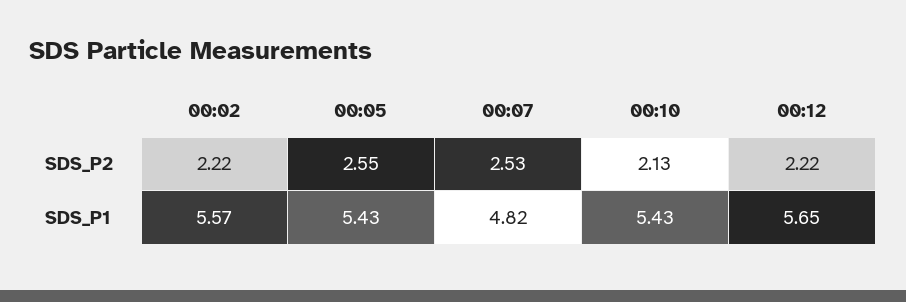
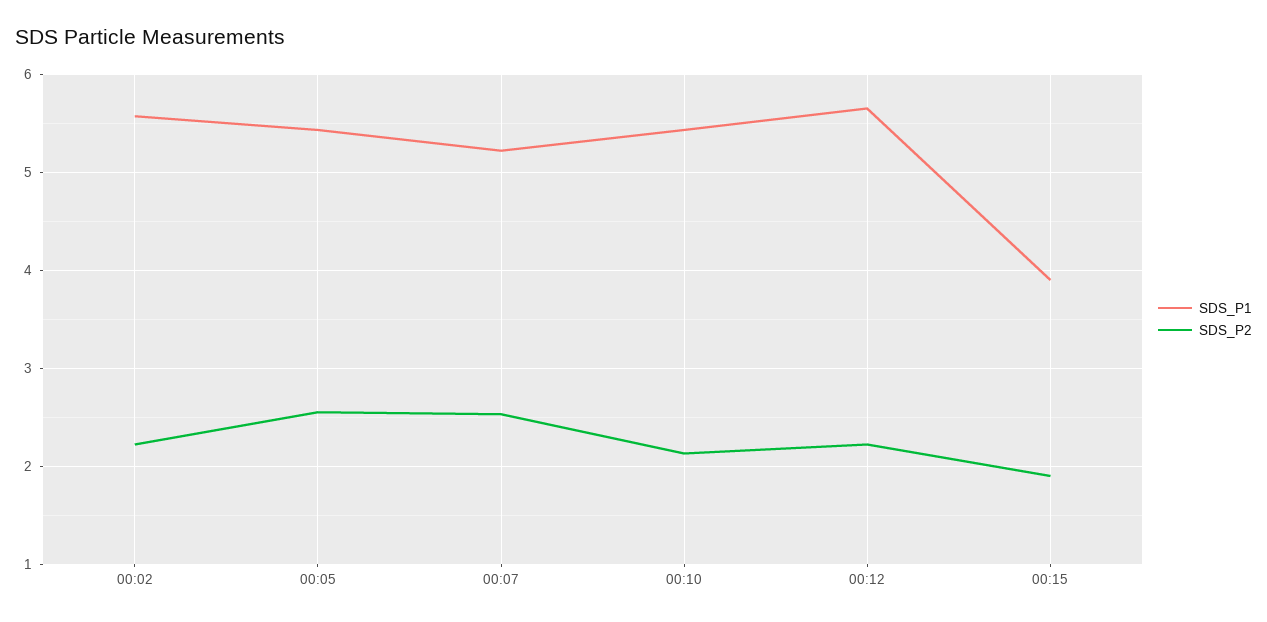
SDS_P1, 00:07: 4.82 -> 5.2
SDS_P1, 00:15: none -> 3.9
SDS_P2, 00:15: none -> 1.9

